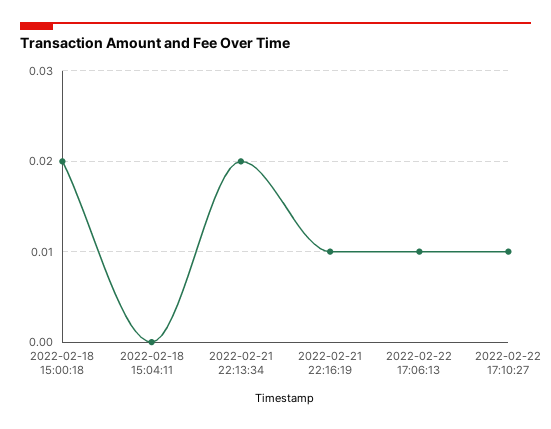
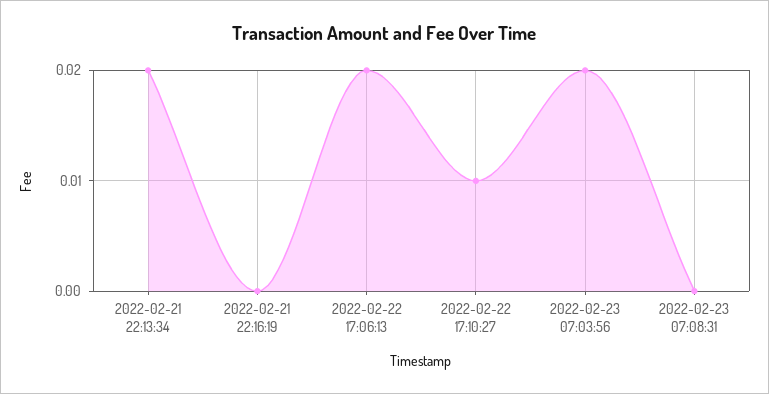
2022-02-18 15:00:18: 0.02 -> none
2022-02-18 15:04:11: 0 -> none
2022-02-21 22:16:19: 0.01 -> 0
2022-02-22 17:06:13: 0.01 -> 0.02
2022-02-23 07:03:56: none -> 0.02
2022-02-23 07:08:31: none -> 0

